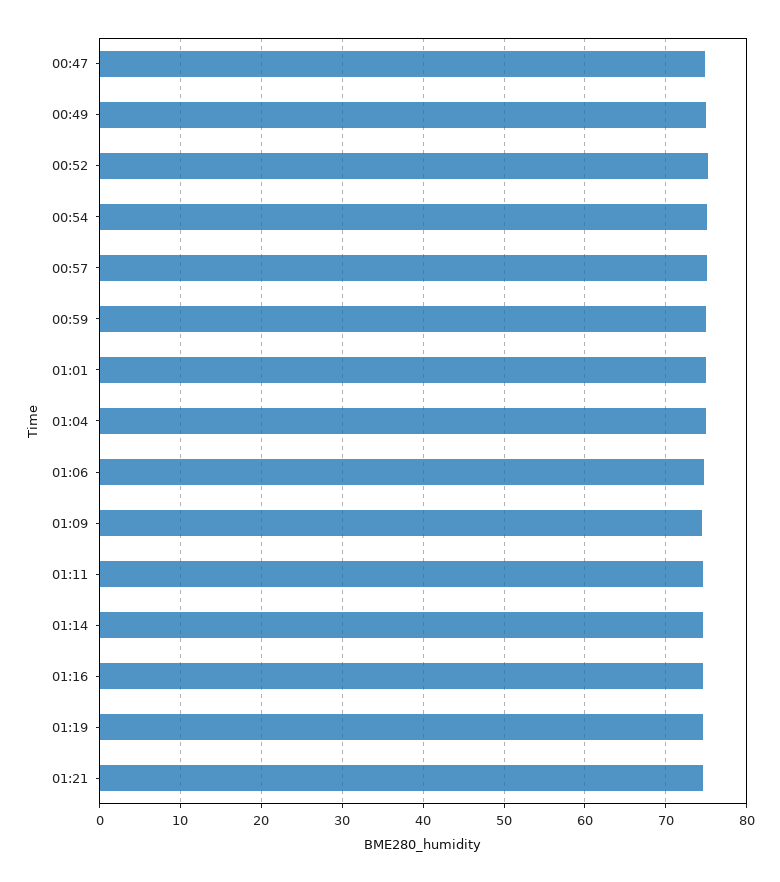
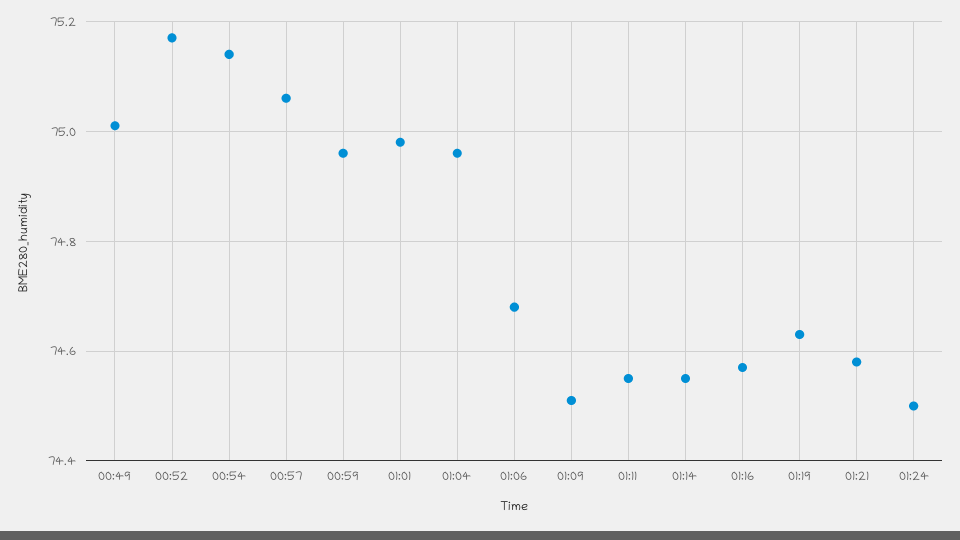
00:47: 75 -> none
01:24: none -> 74.5

